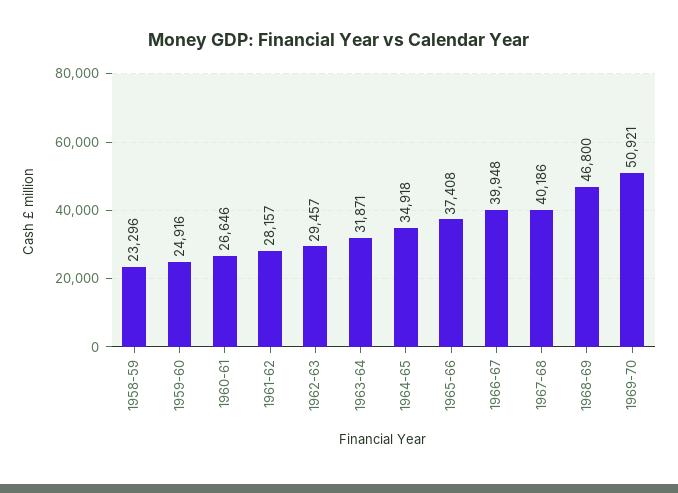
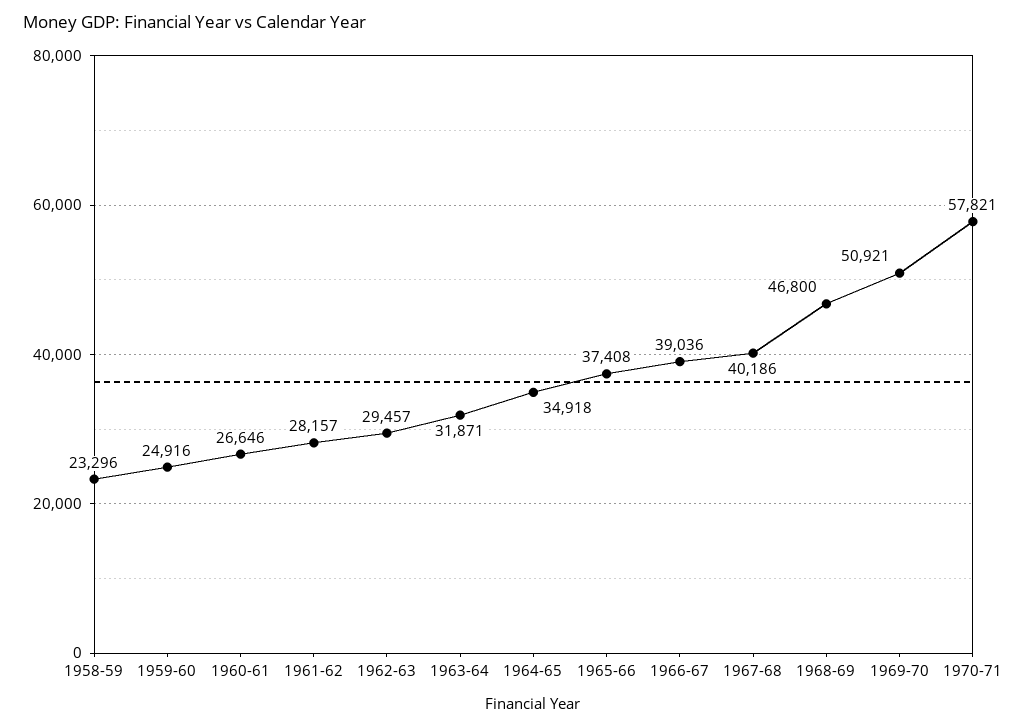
1966-67: 39948 -> 39036
1970-71: none -> 57821

